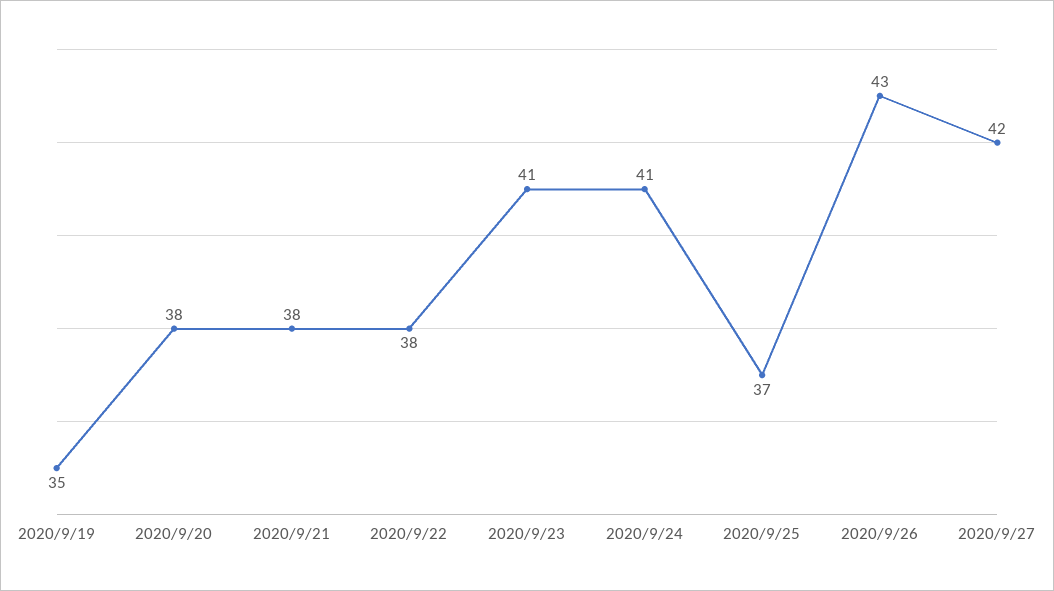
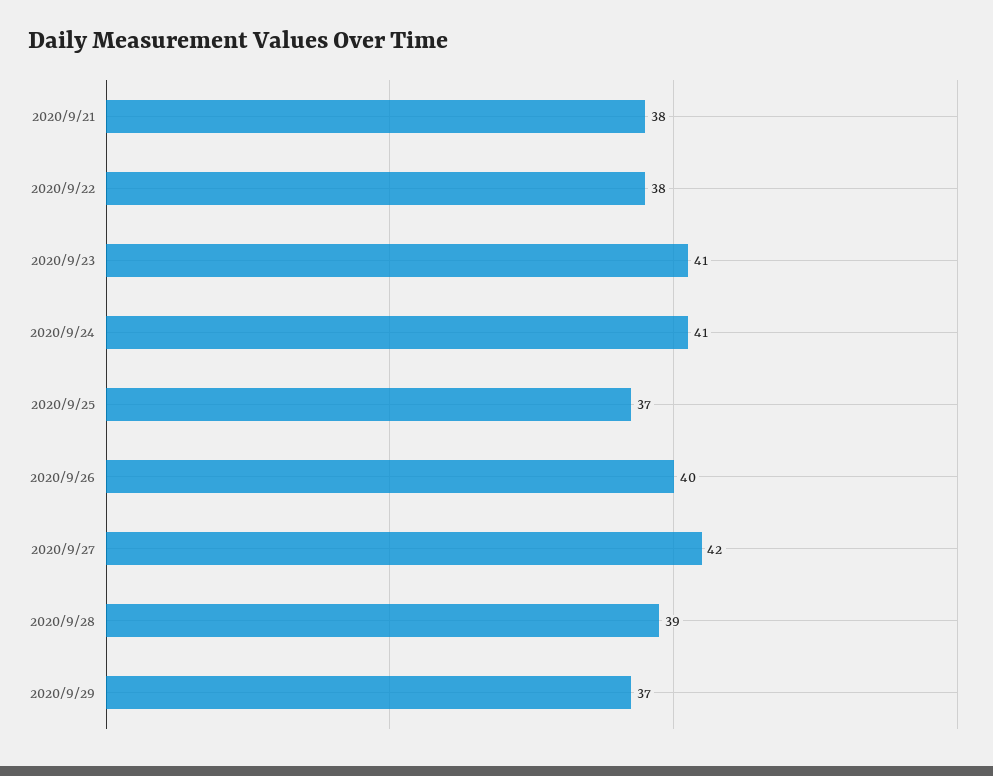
2020/9/19: 35 -> none
2020/9/20: 38 -> none
2020/9/26: 43 -> 40
2020/9/28: none -> 39
2020/9/29: none -> 37

